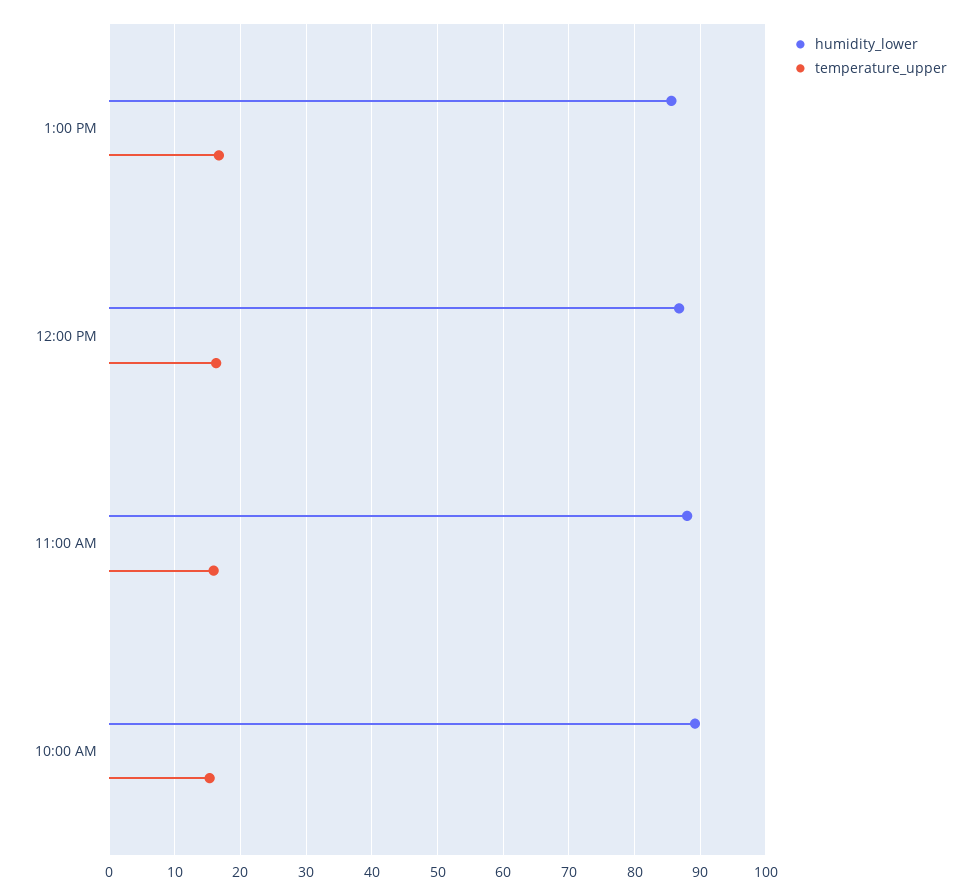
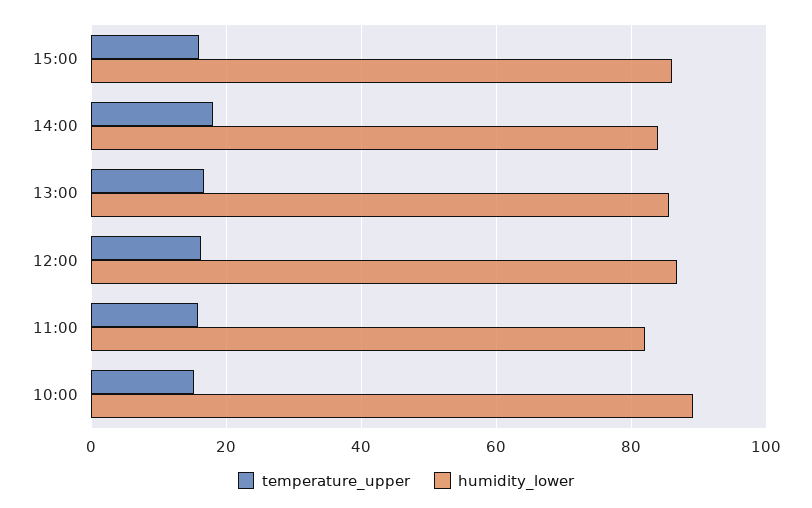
humidity_lower, 11:00 AM: 88 -> 82
temperature_upper, 15:00: none -> 16
humidity_lower, 15:00: none -> 86
temperature_upper, 14:00: none -> 18
humidity_lower, 14:00: none -> 84

